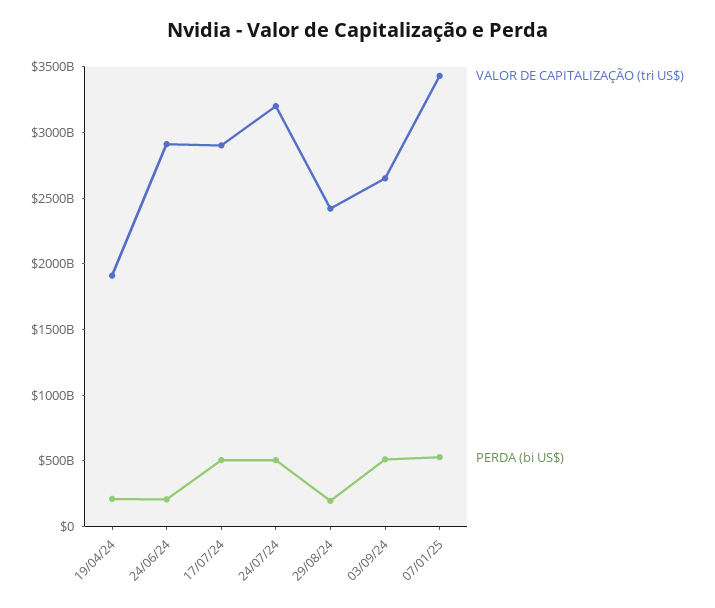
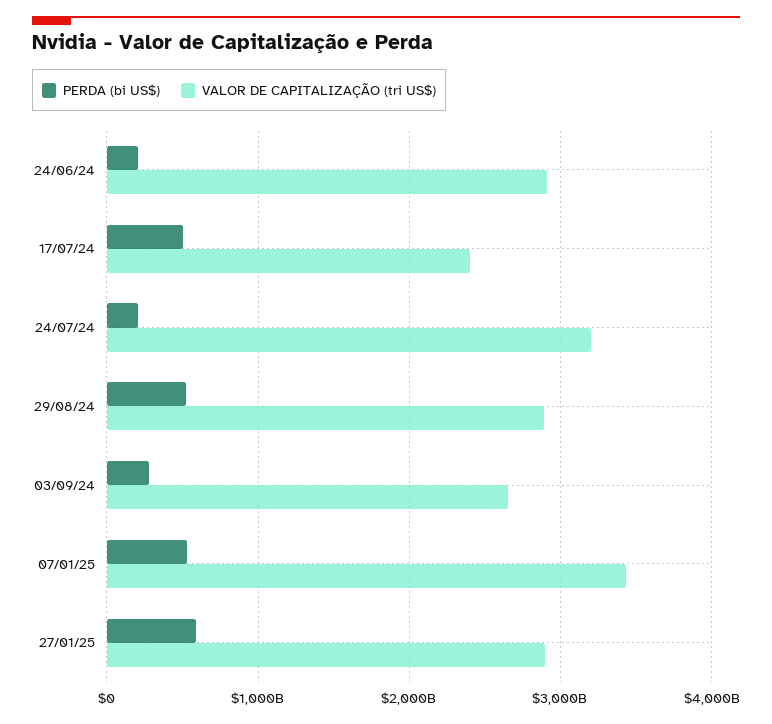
VALOR DE CAPITALIZAÇÃO (tri US$), 19/04/24: 1900000000000 -> none
PERDA (bi US$), 19/04/24: 200000000000 -> none
VALOR DE CAPITALIZAÇÃO (tri US$), 17/07/24: 2900000000000 -> 2400000000000
PERDA (bi US$), 24/07/24: 500000000000 -> 200000000000
VALOR DE CAPITALIZAÇÃO (tri US$), 29/08/24: 2400000000000 -> 2900000000000
PERDA (bi US$), 29/08/24: 200000000000 -> 500000000000
PERDA (bi US$), 03/09/24: 500000000000 -> 300000000000
PERDA (bi US$), 27/01/25: none -> 600000000000
VALOR DE CAPITALIZAÇÃO (tri US$), 27/01/25: none -> 2900000000000

